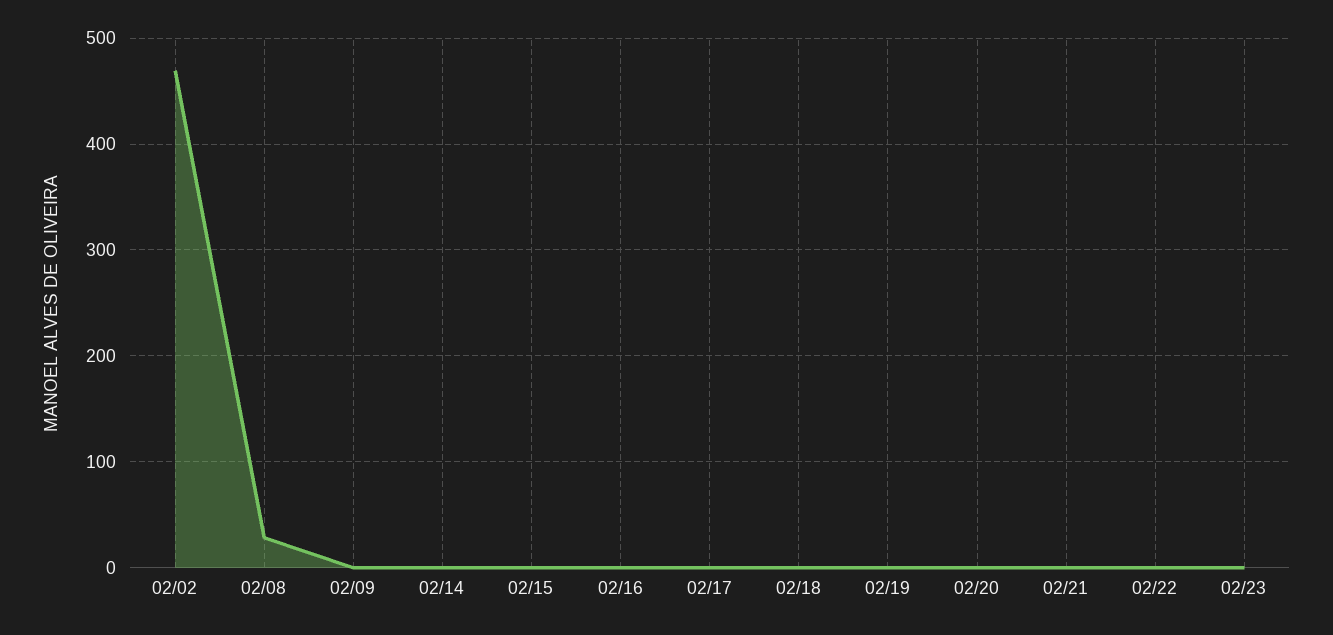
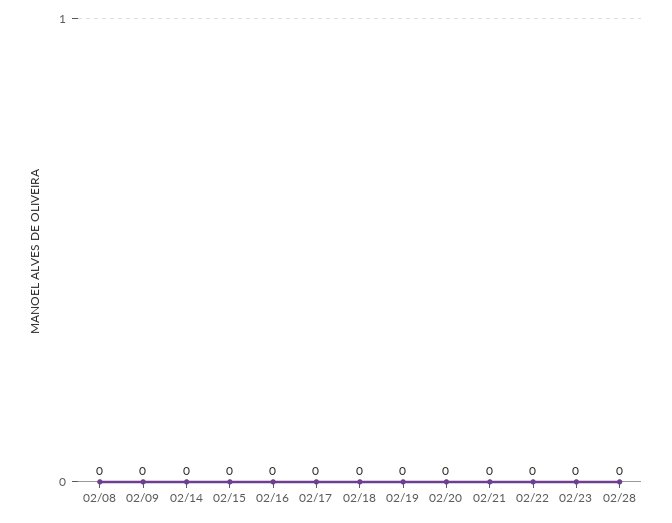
02/02: 470 -> none
02/08: 30 -> 0
02/28: none -> 0

